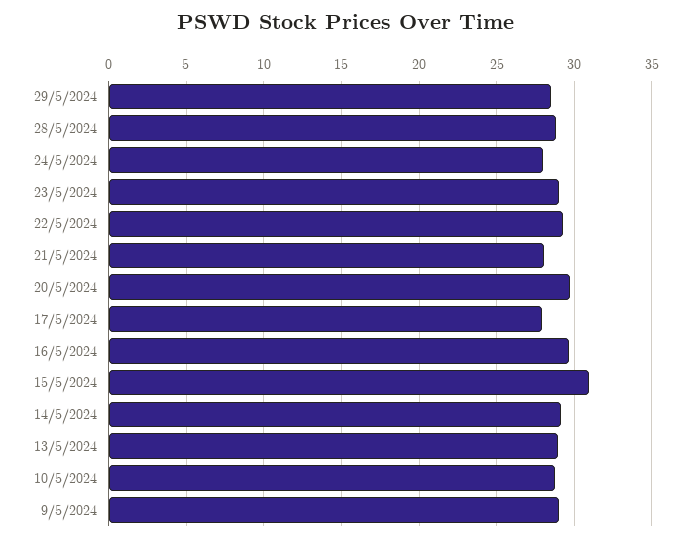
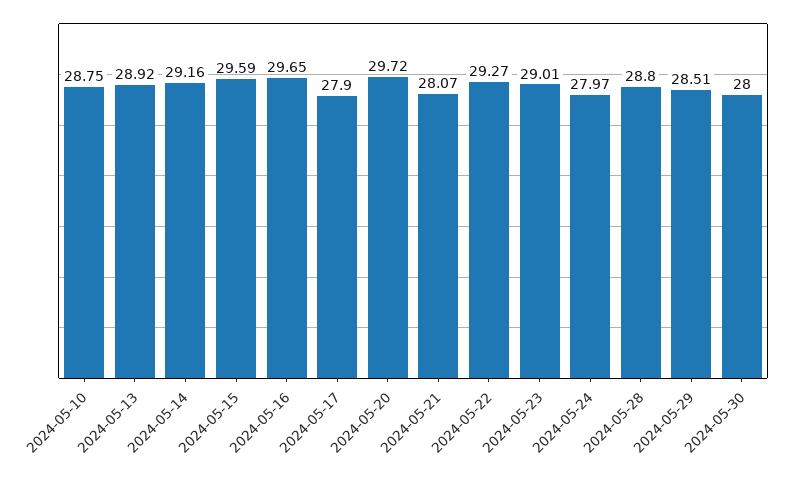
15/5/2024: 31 -> 29.59
9/5/2024: 29 -> none
2024-05-30: none -> 28

